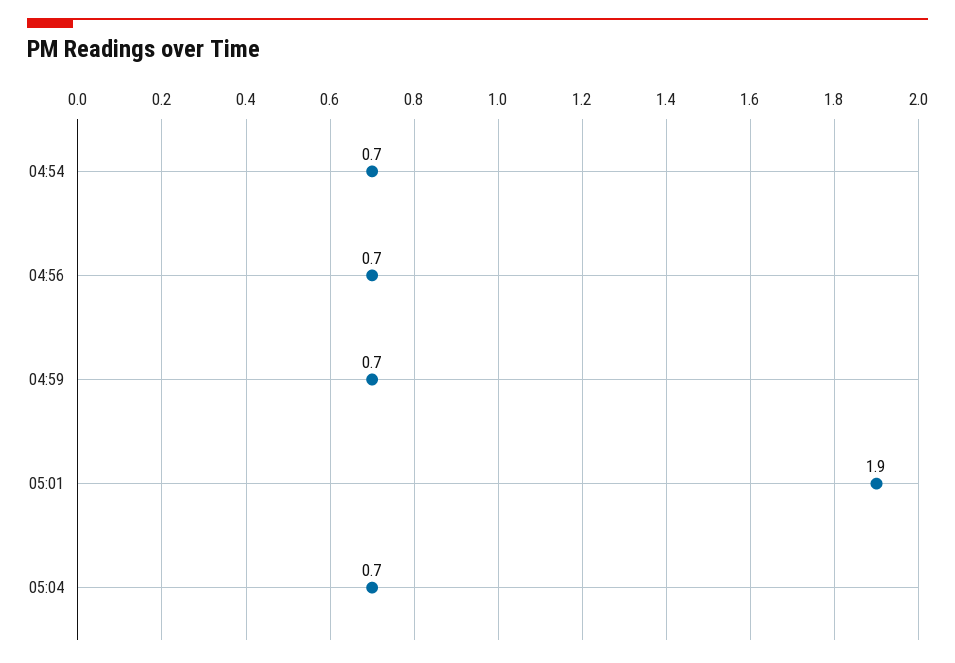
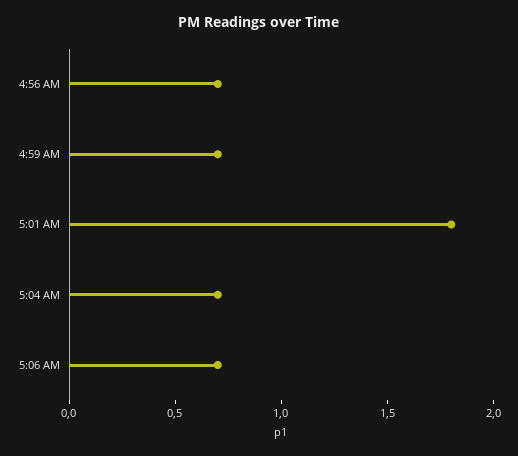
04:54: 0.7 -> none
05:01: 1.9 -> 1.8
5:06 AM: none -> 0.7

